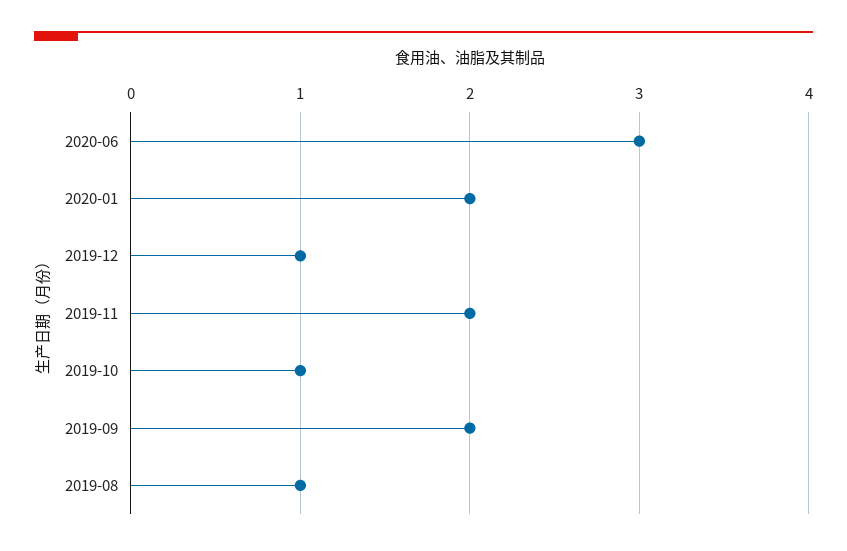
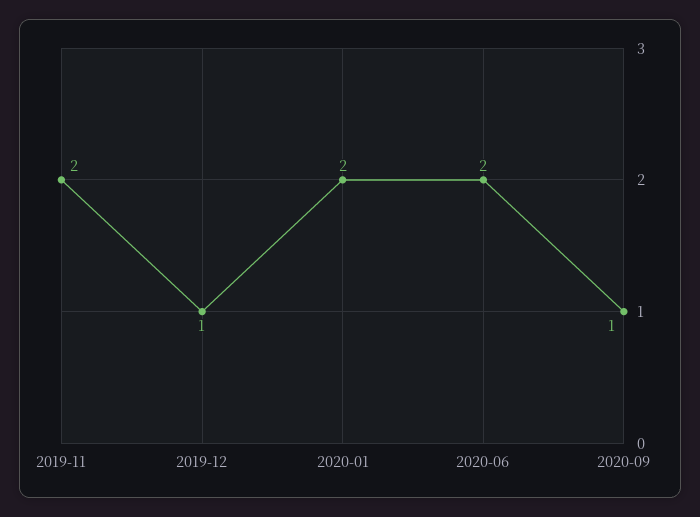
2020-06: 3 -> 2
2019-10: 1 -> none
2019-09: 2 -> none
2019-08: 1 -> none
2020-09: none -> 1

